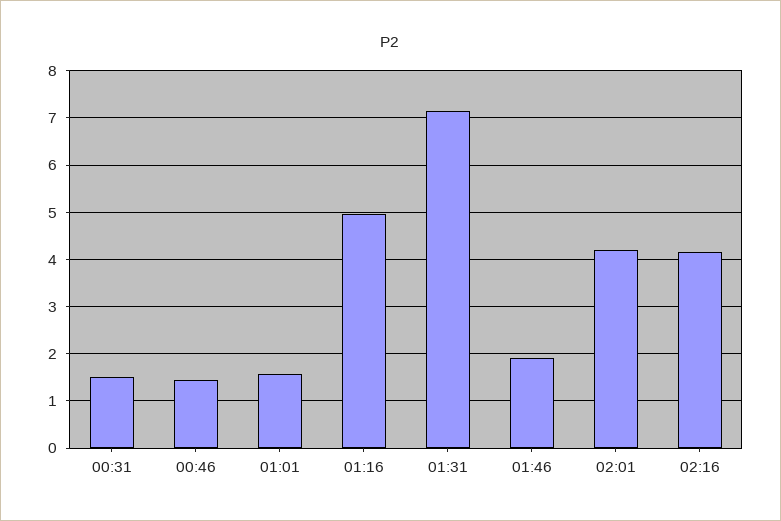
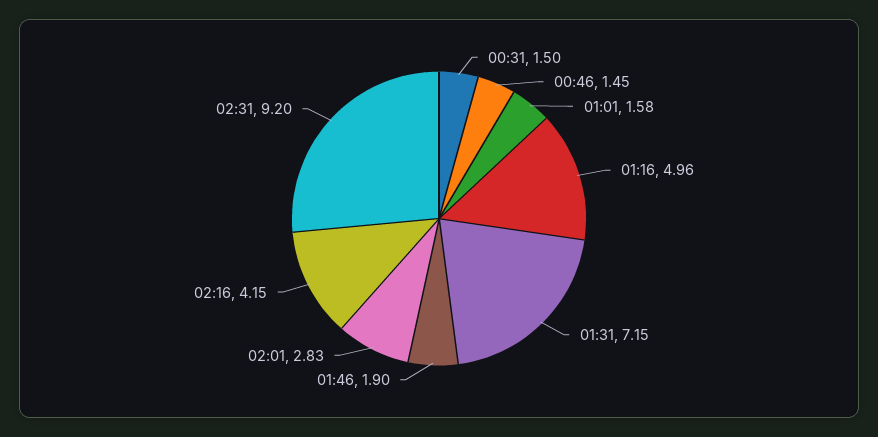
02:01: 4.2 -> 2.83
02:31: none -> 9.2

